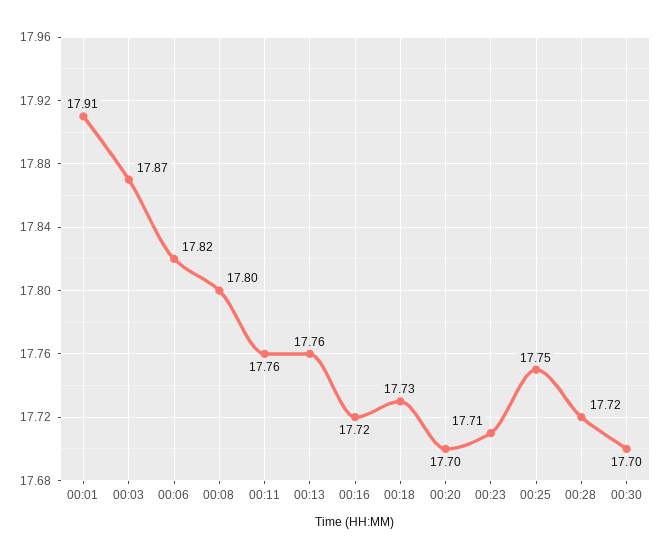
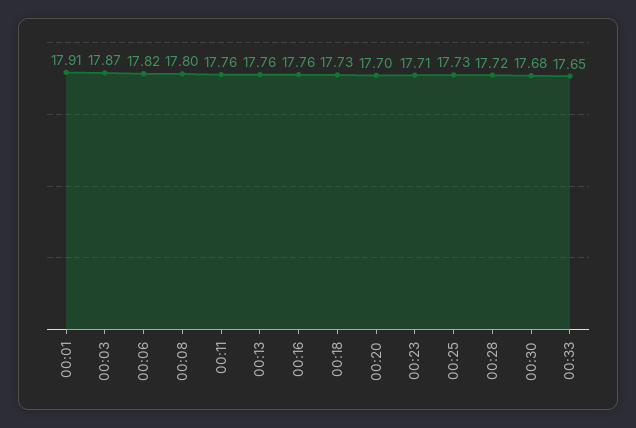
00:16: 17.72 -> 17.76
00:25: 17.75 -> 17.73
00:30: 17.7 -> 17.68
00:33: none -> 17.65

